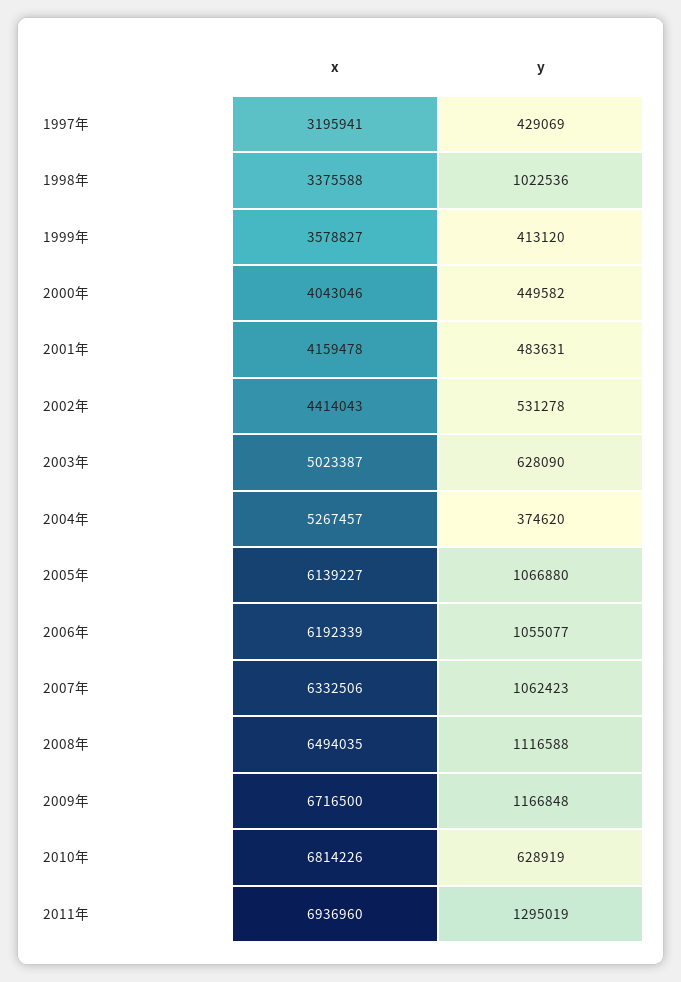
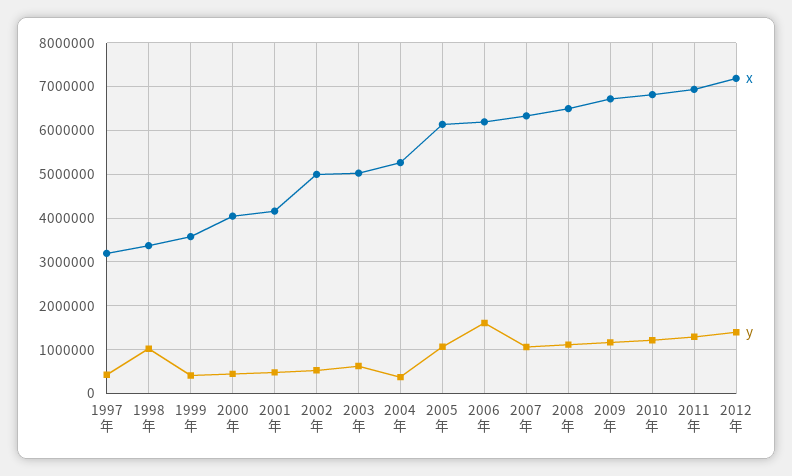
x, 2002年: 4414043 -> 5000000
y, 2006年: 1055077 -> 1600000
y, 2010年: 628919 -> 1200000
x, 2012年: none -> 7200000
y, 2012年: none -> 1400000

